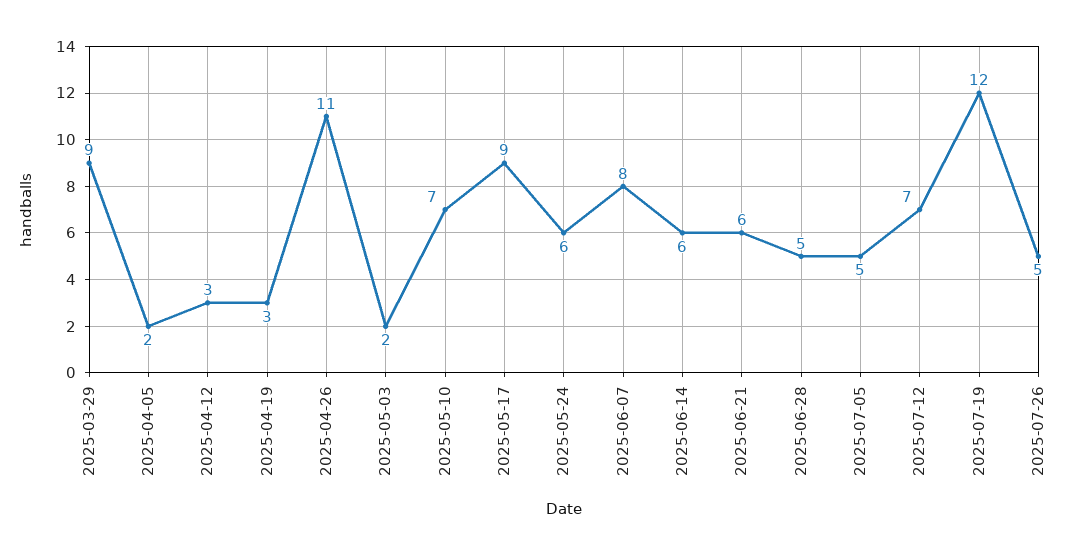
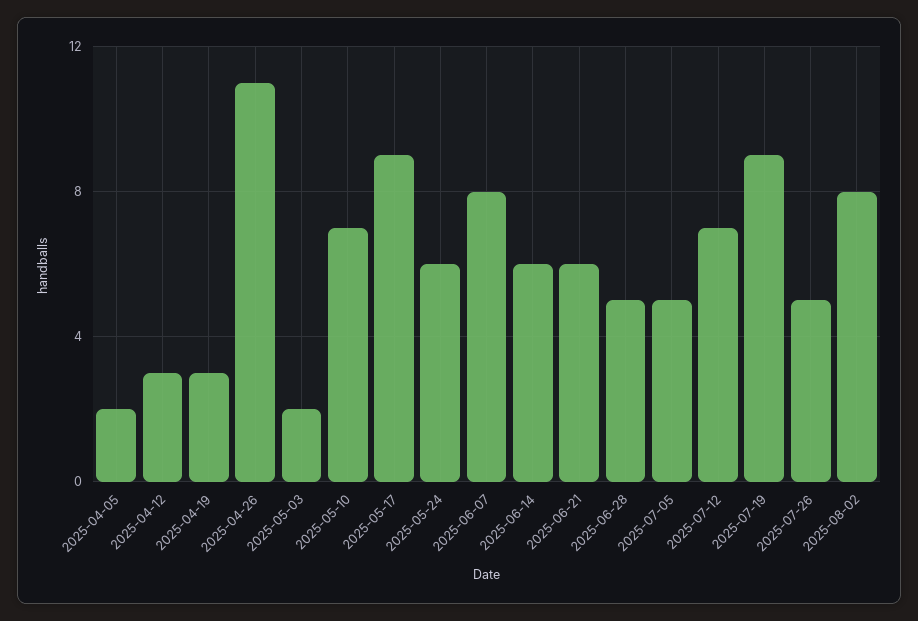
2025-03-29: 9 -> none
2025-07-19: 12 -> 9
2025-08-02: none -> 8

